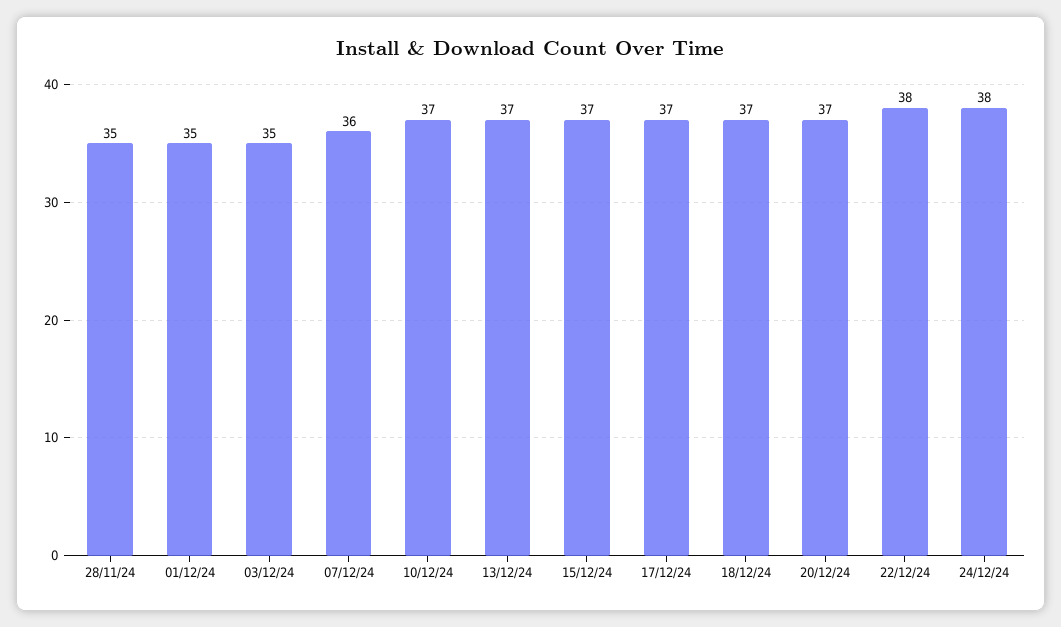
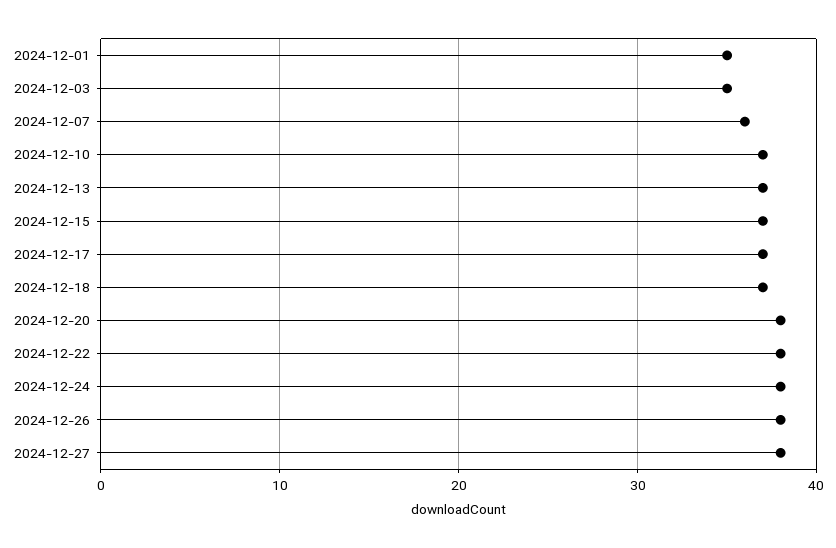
28/11/24: 35 -> none
20/12/24: 37 -> 38
2024-12-26: none -> 38
2024-12-27: none -> 38

